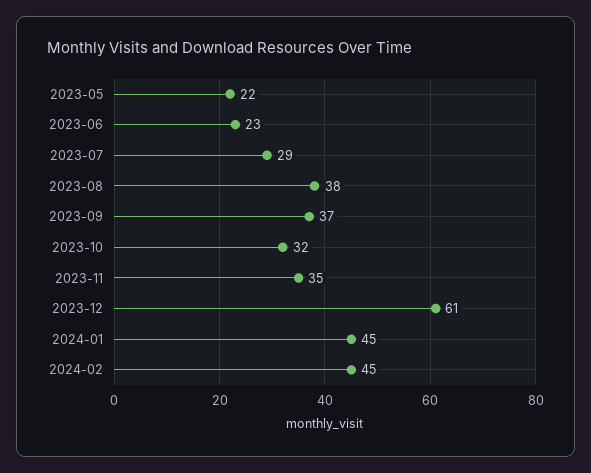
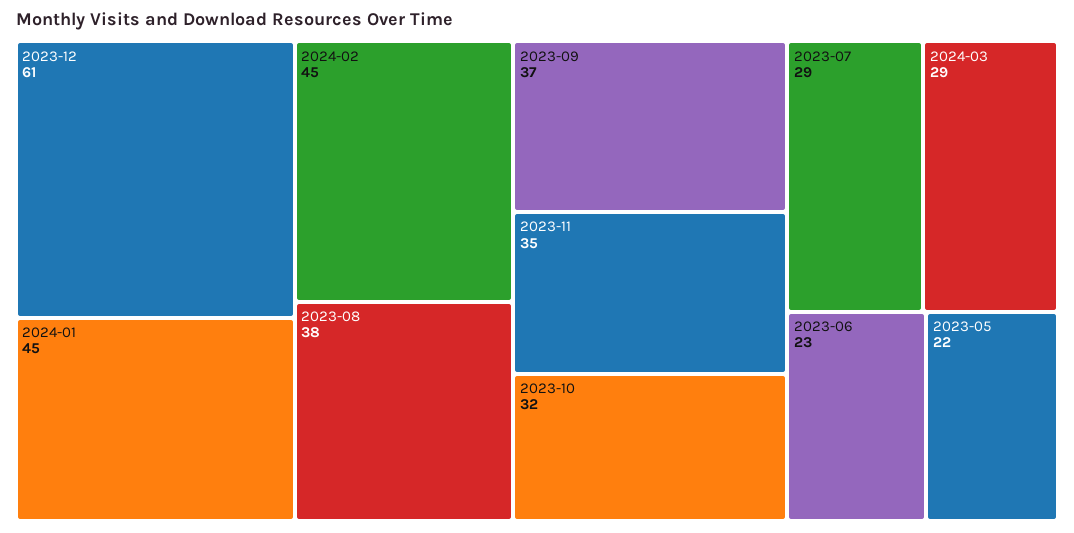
2024-03: none -> 29

